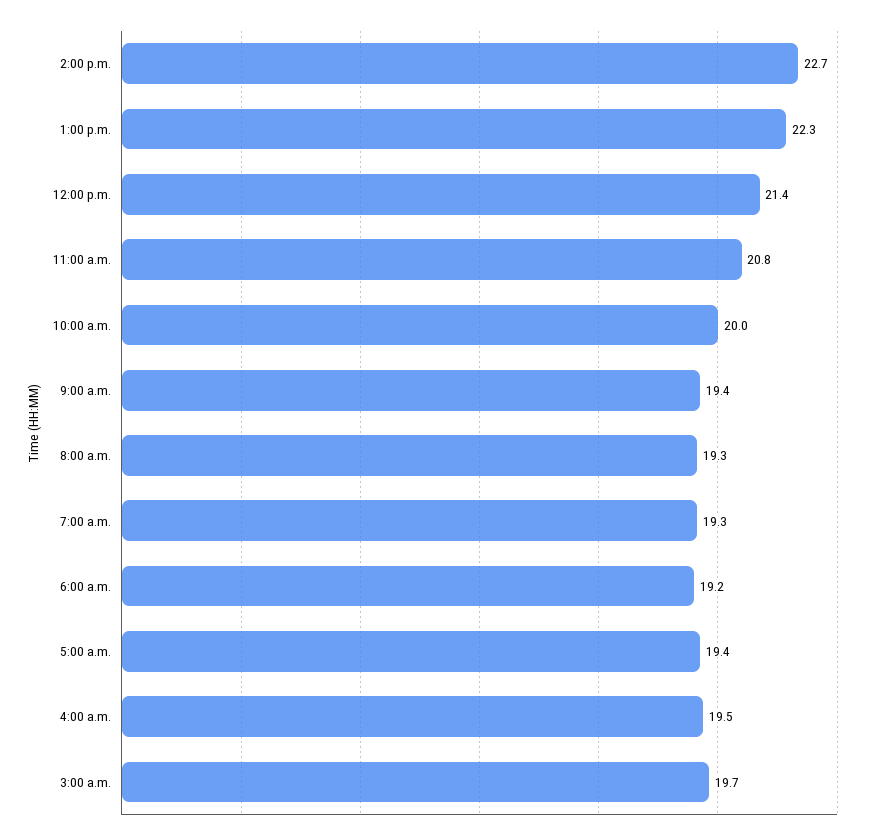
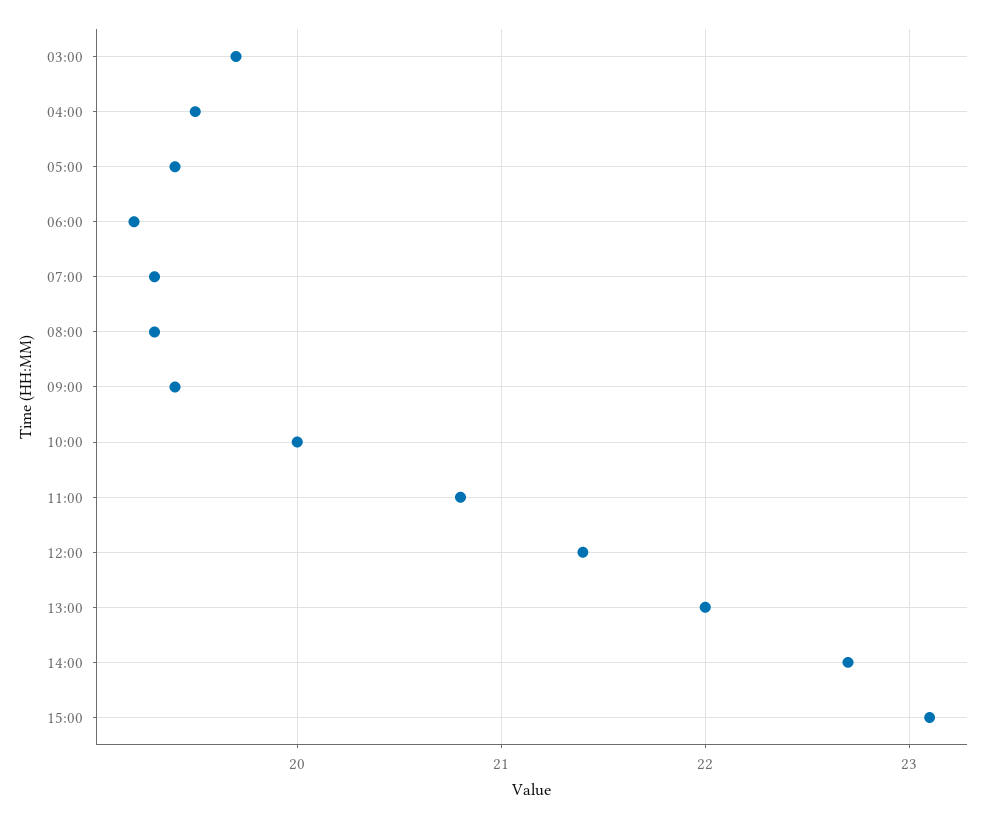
1:00 p.m.: 22.3 -> 22
15:00: none -> 23.1

